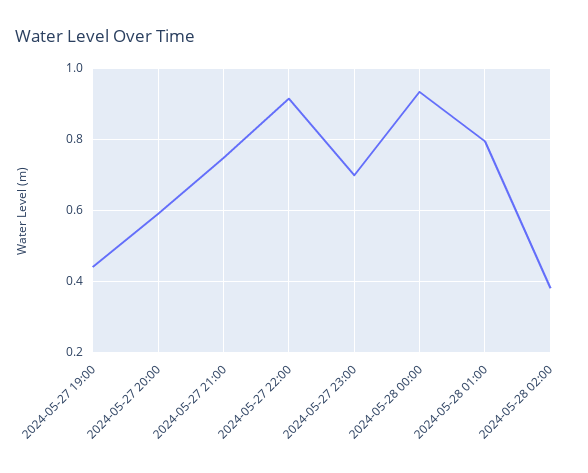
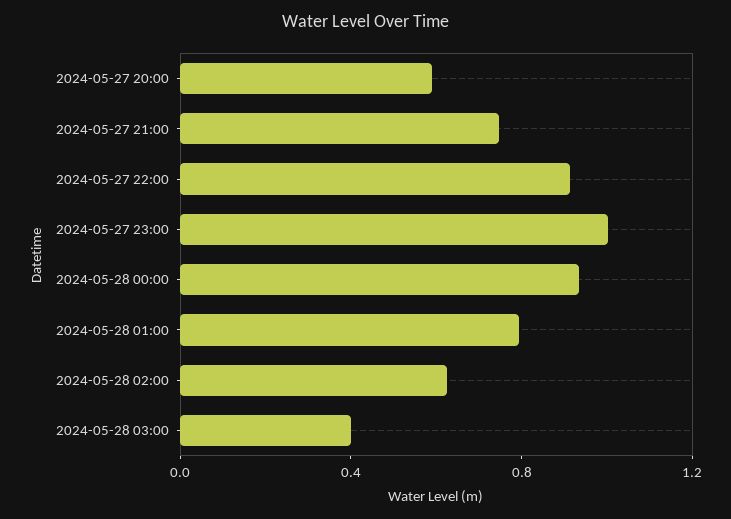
2024-05-27 19:00: 0.44 -> none
2024-05-27 23:00: 0.7 -> 1
2024-05-28 02:00: 0.38 -> 0.6
2024-05-28 03:00: none -> 0.4

